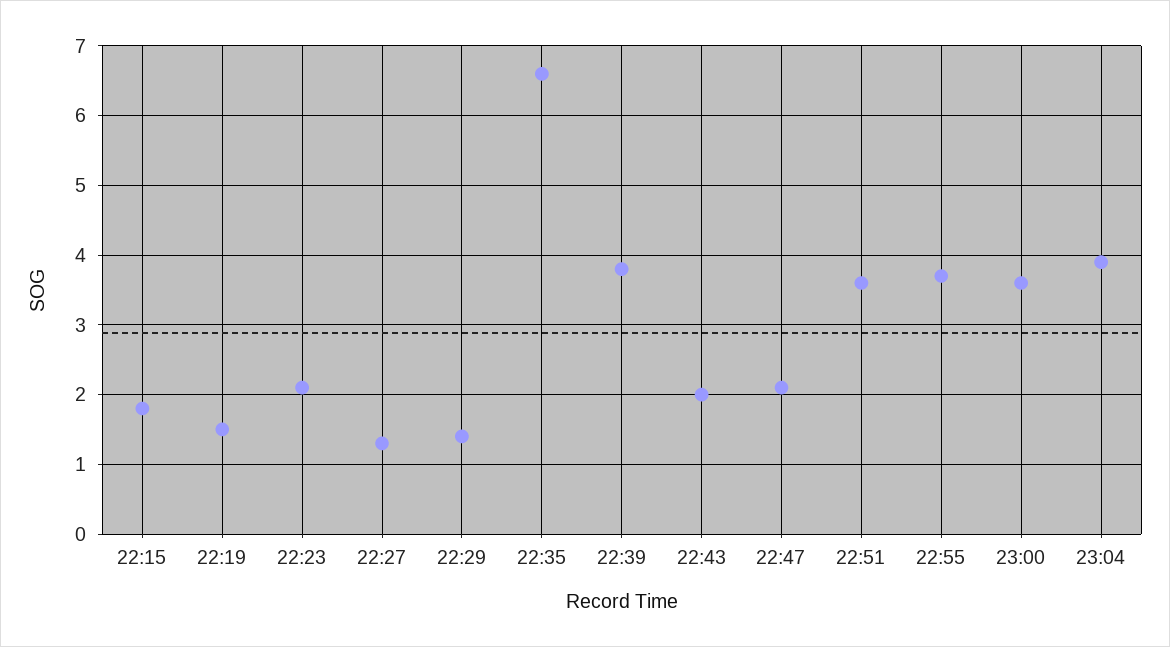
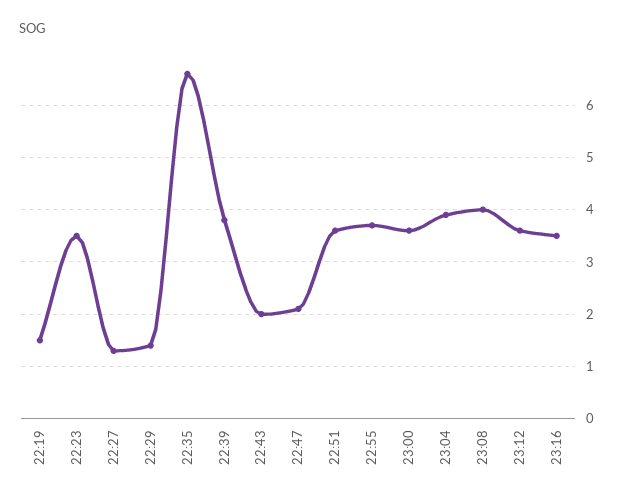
22:15: 1.8 -> none
22:23: 2.1 -> 3.5
23:08: none -> 4
23:12: none -> 3.5
23:16: none -> 3.5

